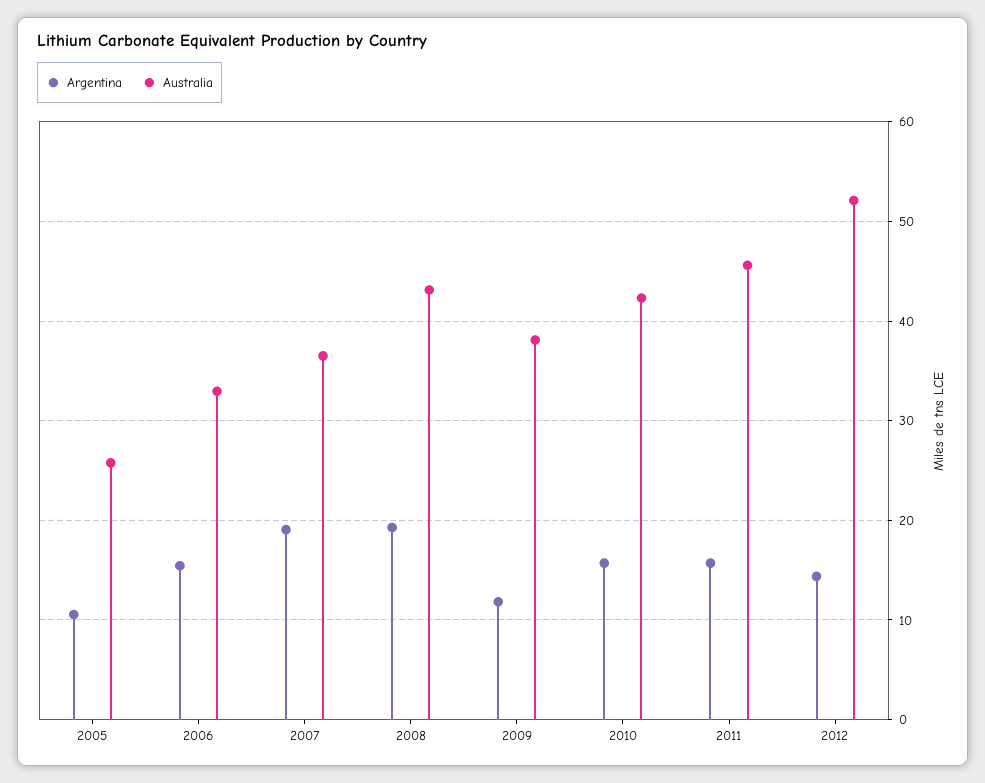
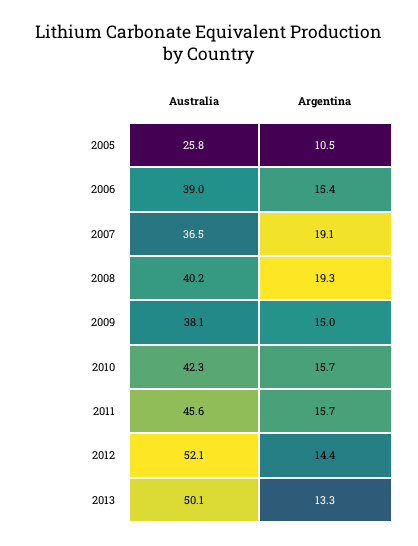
Australia, 2006: 33 -> 39
Australia, 2008: 43 -> 40.2
Argentina, 2009: 12 -> 15
Australia, 2013: none -> 50.1
Argentina, 2013: none -> 13.3

